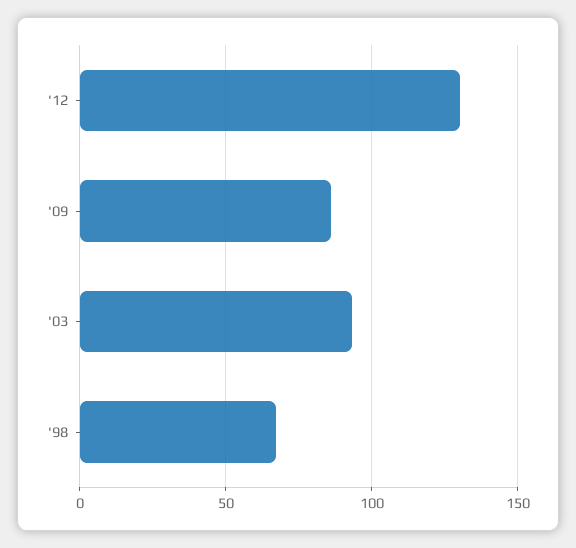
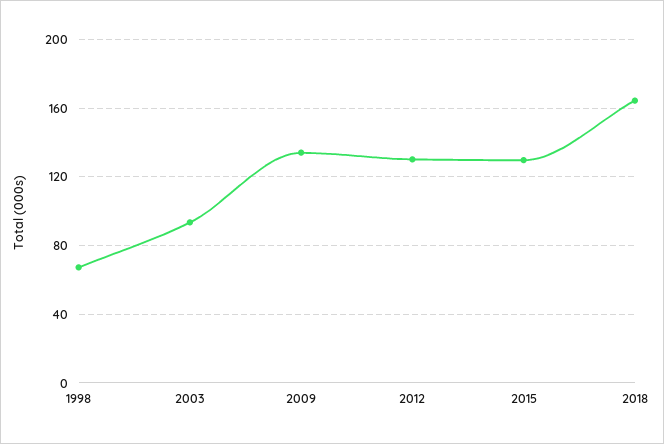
'09: 85 -> 135
2015: none -> 130
2018: none -> 165

